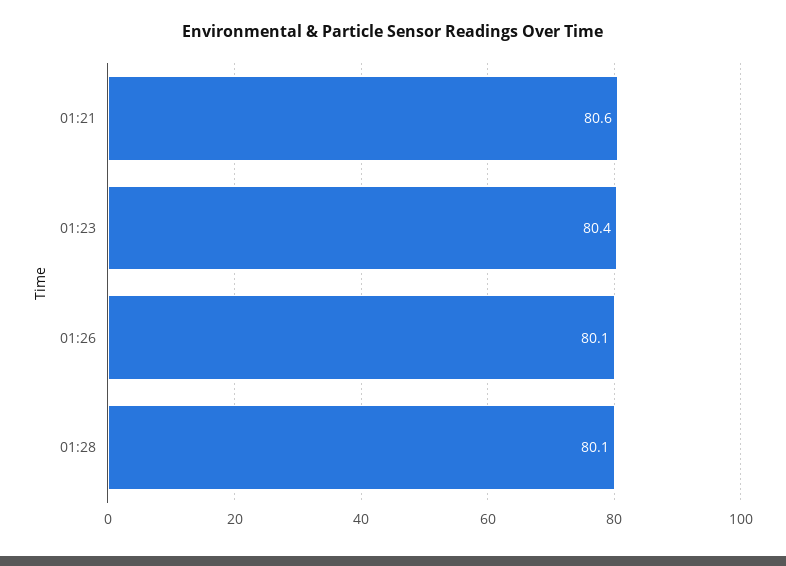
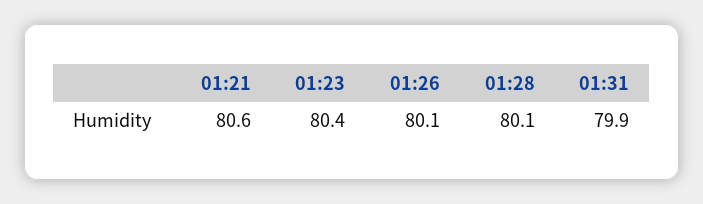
01:31: none -> 79.9

